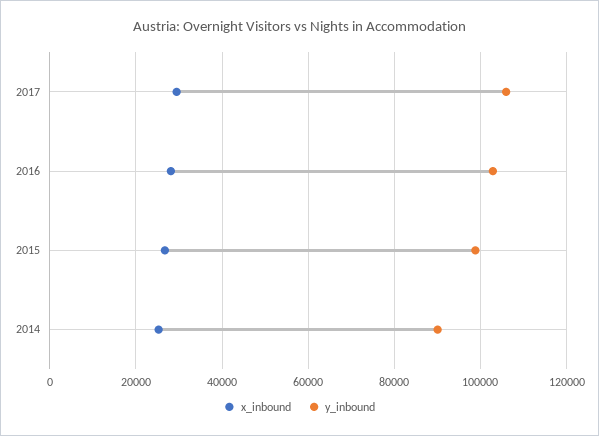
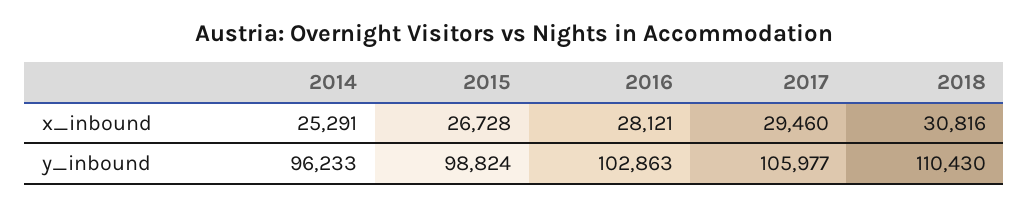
y_inbound, 2014: 90000 -> 96233
x_inbound, 2018: none -> 30816
y_inbound, 2018: none -> 110430

